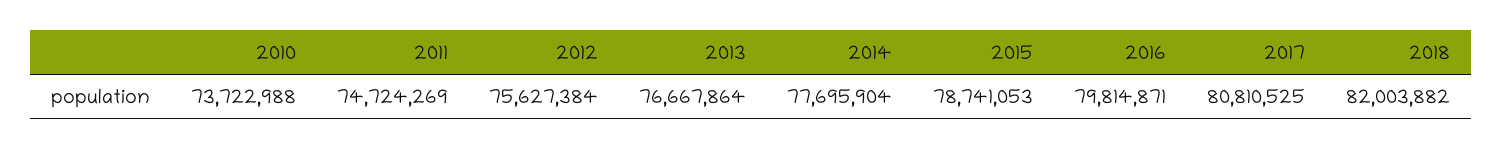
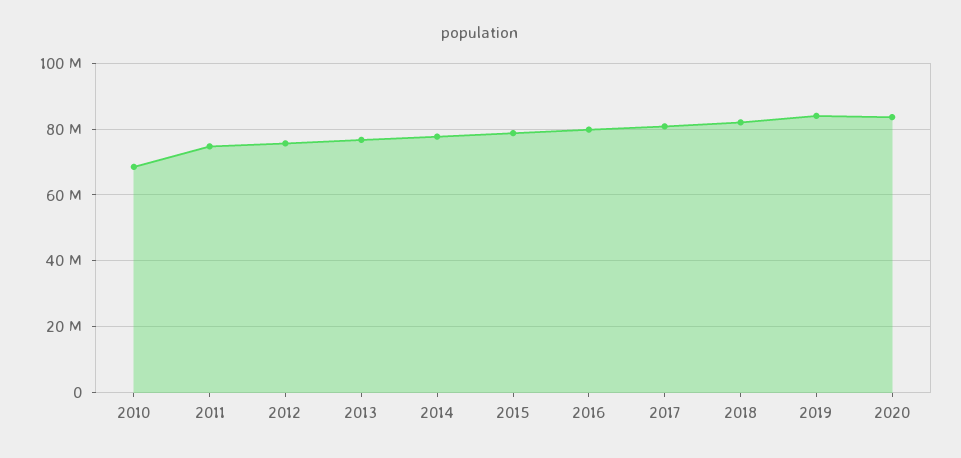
2010: 73722988 -> 68000000
2019: none -> 84000000
2020: none -> 84000000

